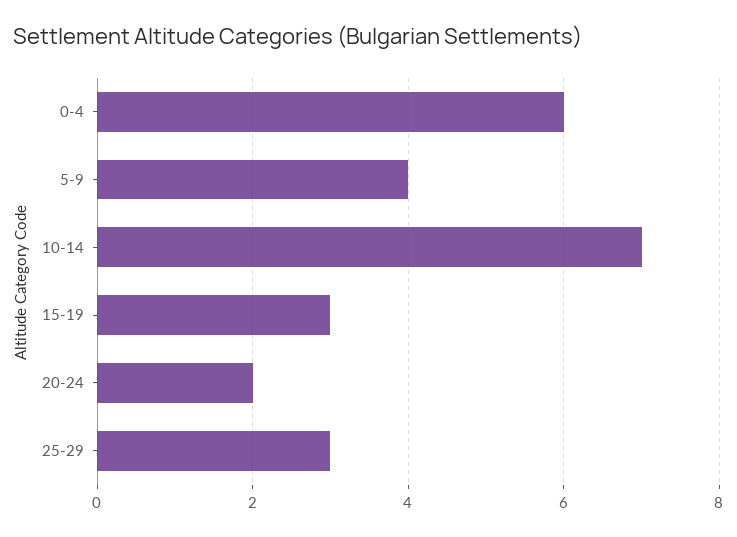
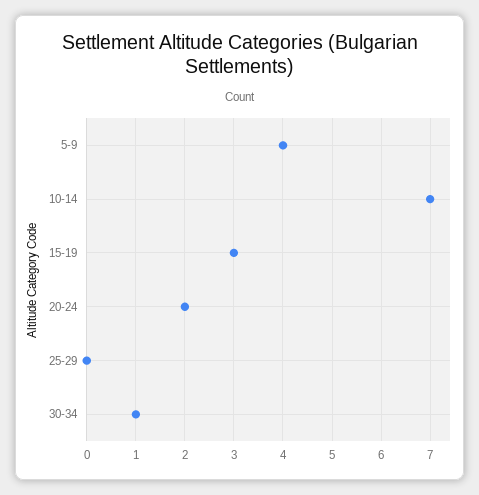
0-4: 6 -> none
25-29: 3 -> 0
30-34: none -> 1

